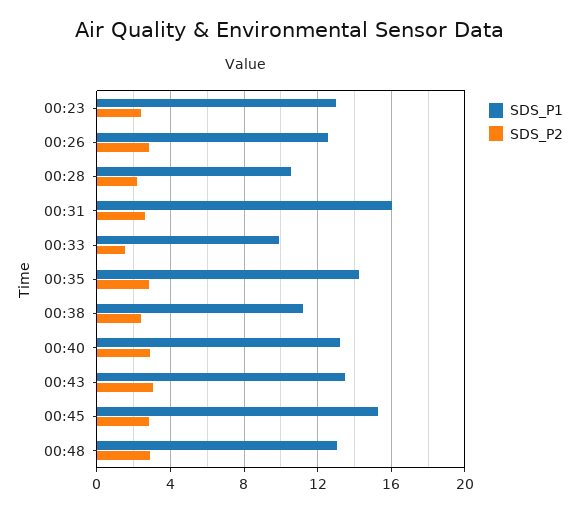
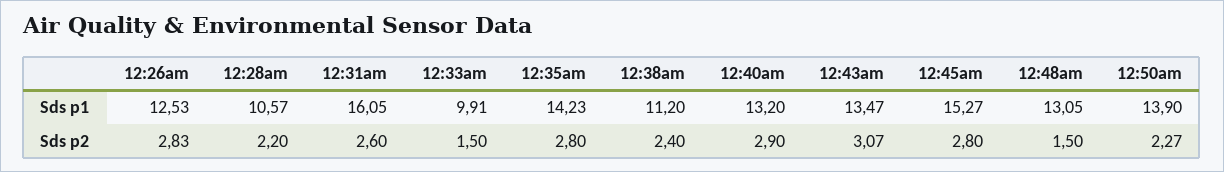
SDS_P1, 00:23: 13 -> none
SDS_P2, 00:23: 2.5 -> none
SDS_P2, 00:48: 3 -> 1.5
SDS_P1, 12:50am: none -> 13.9
SDS_P2, 12:50am: none -> 2.27

